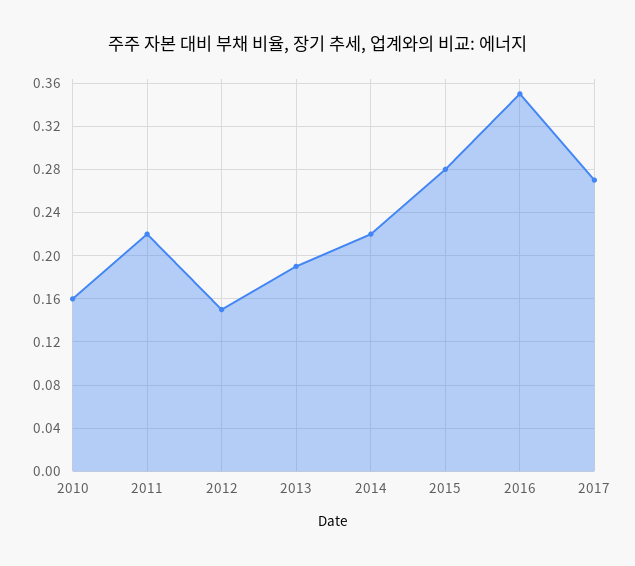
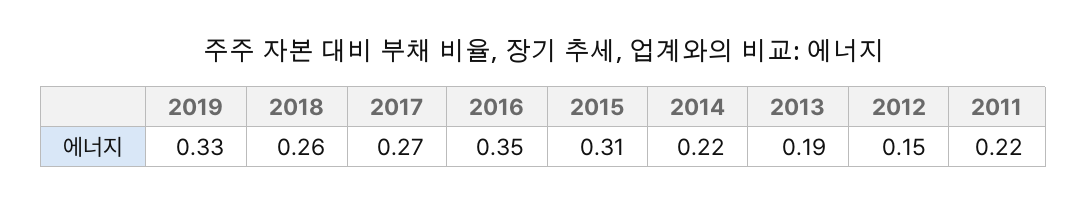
2010: 0.16 -> none
2015: 0.28 -> 0.31
2019: none -> 0.33
2018: none -> 0.26

